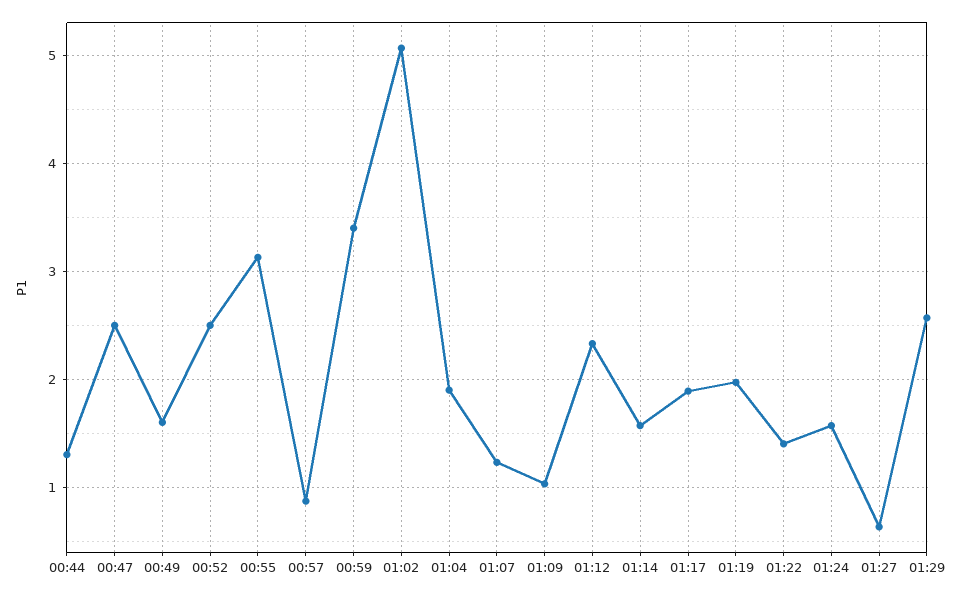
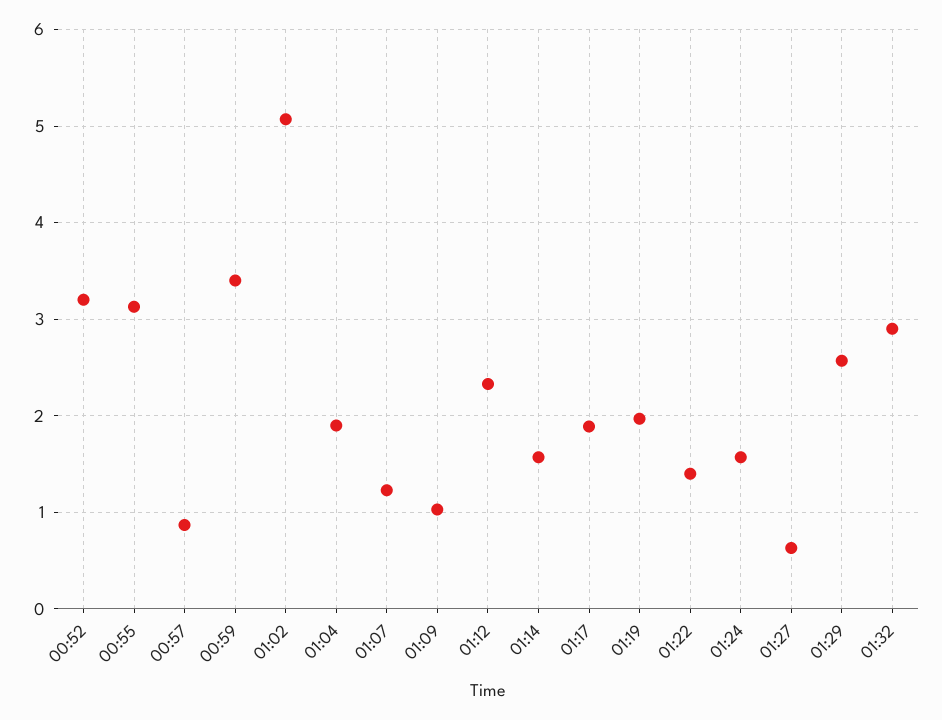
00:44: 1.3 -> none
00:47: 2.5 -> none
00:49: 1.6 -> none
00:52: 2.5 -> 3.2
01:32: none -> 2.9

